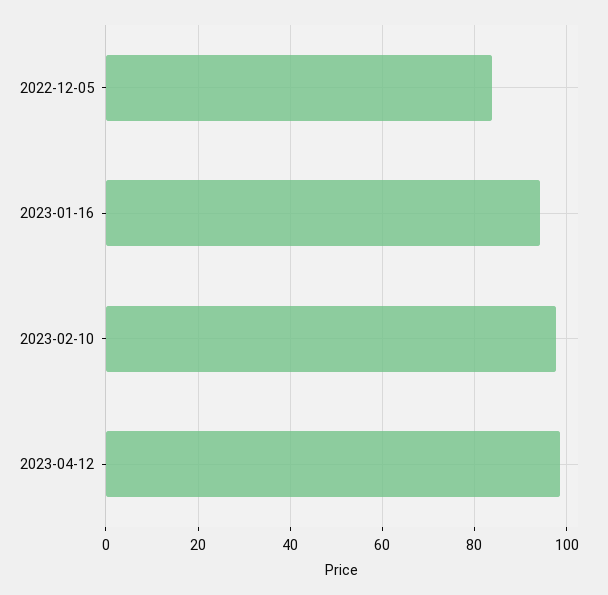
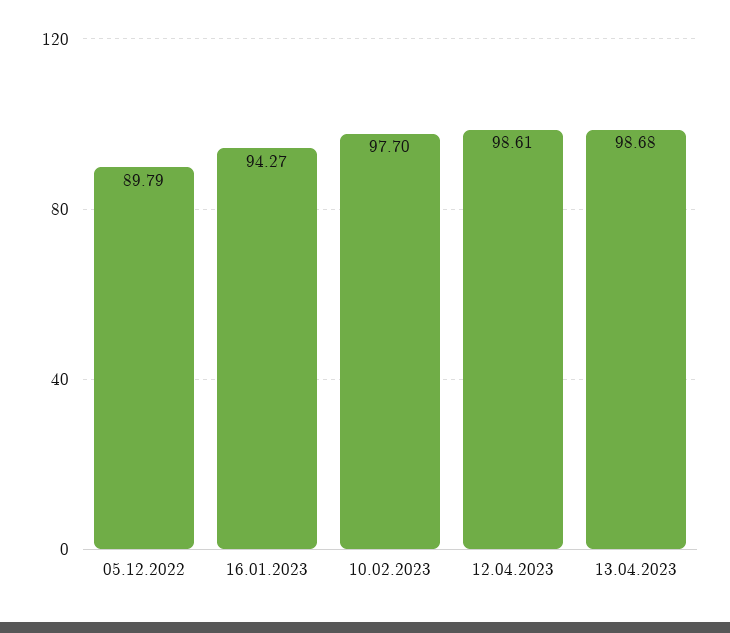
2022-12-05: 84 -> 89.79
13.04.2023: none -> 98.68

